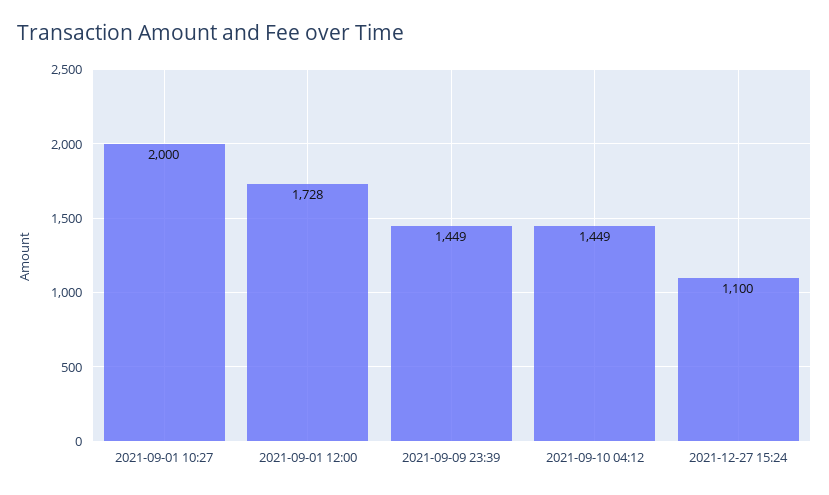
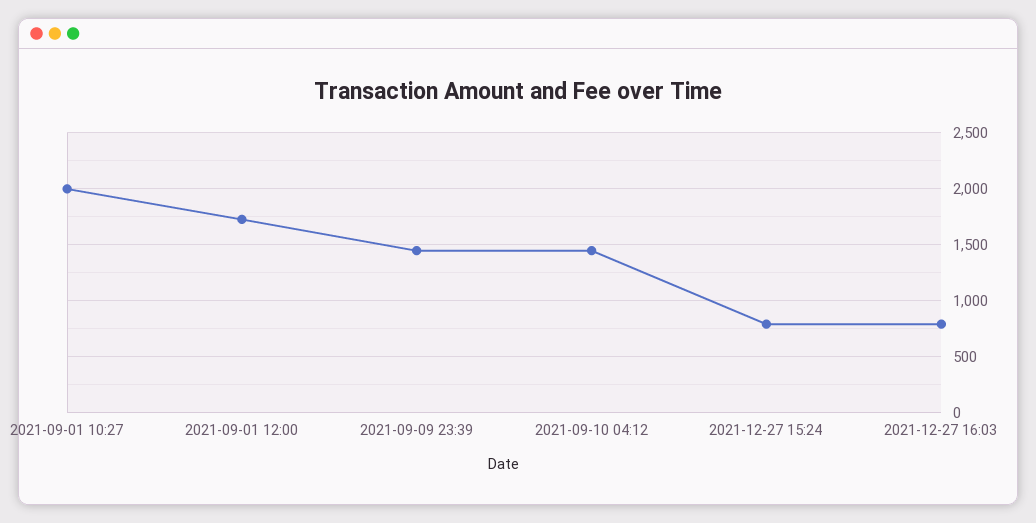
2021-12-27 15:24: 1100 -> 800
2021-12-27 16:03: none -> 800

